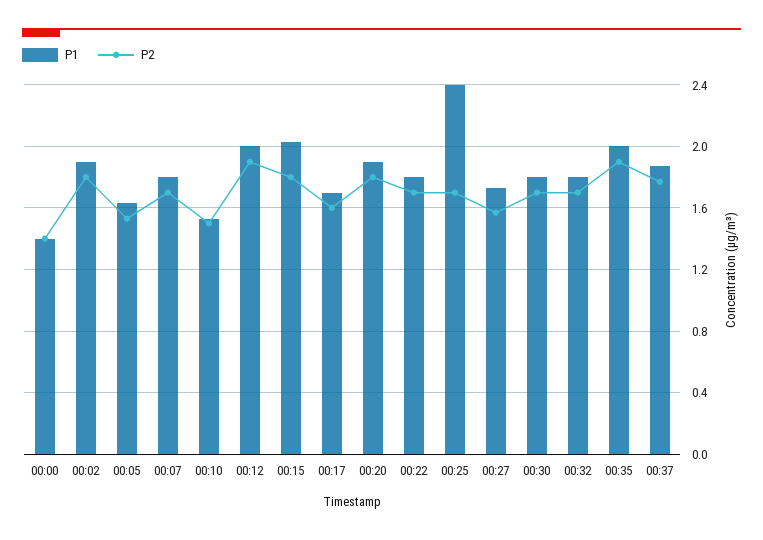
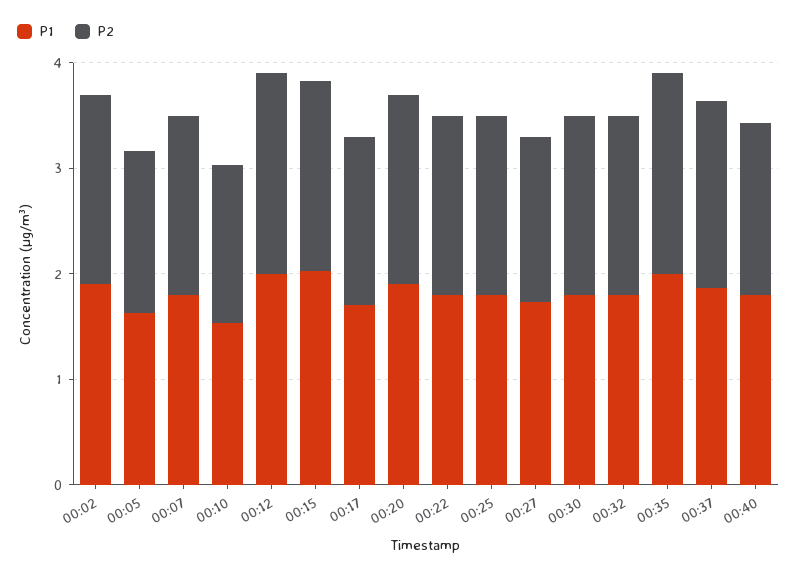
P1, 00:00: 1.4 -> none
P2, 00:00: 1.4 -> none
P1, 00:25: 2.4 -> 1.8
P1, 00:40: none -> 1.8
P2, 00:40: none -> 1.6

